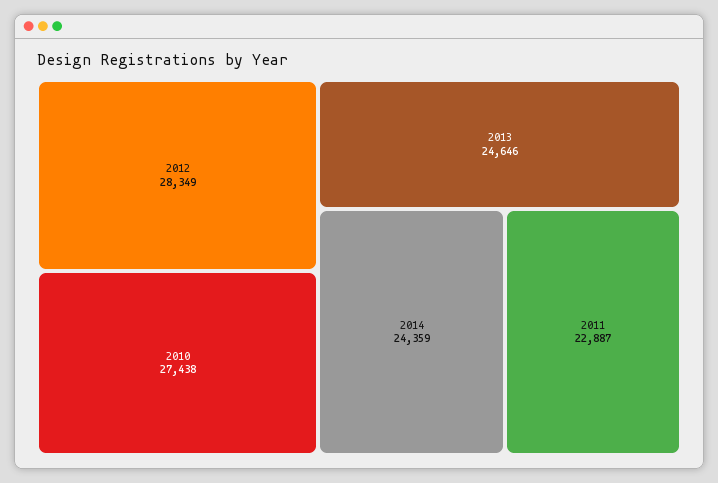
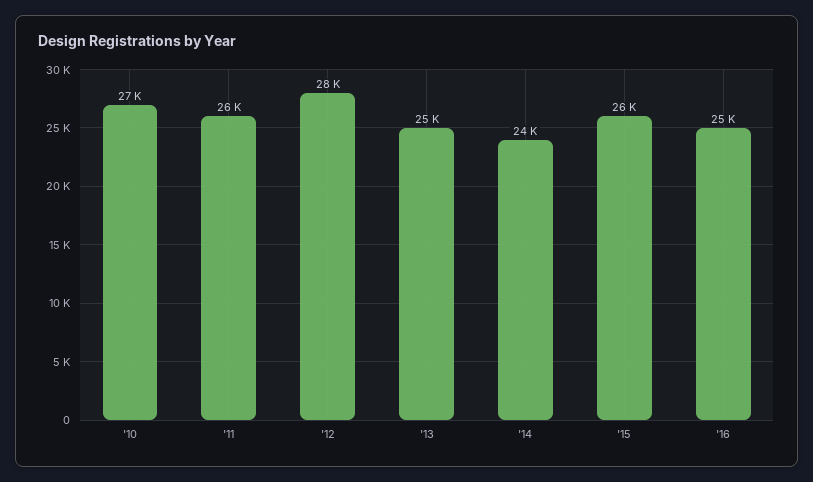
2011: 22887 -> 26000
'15: none -> 26000
'16: none -> 25000

